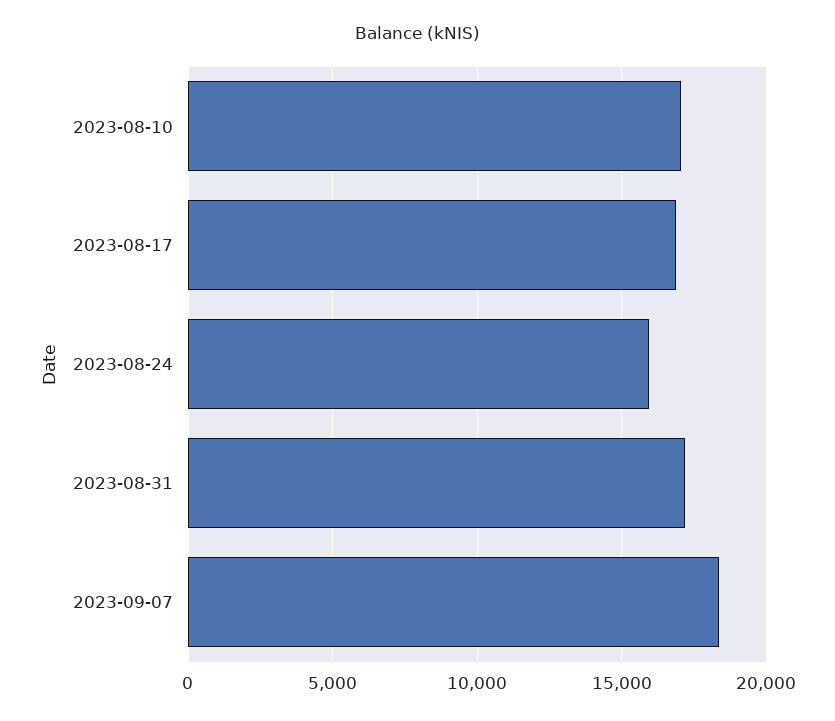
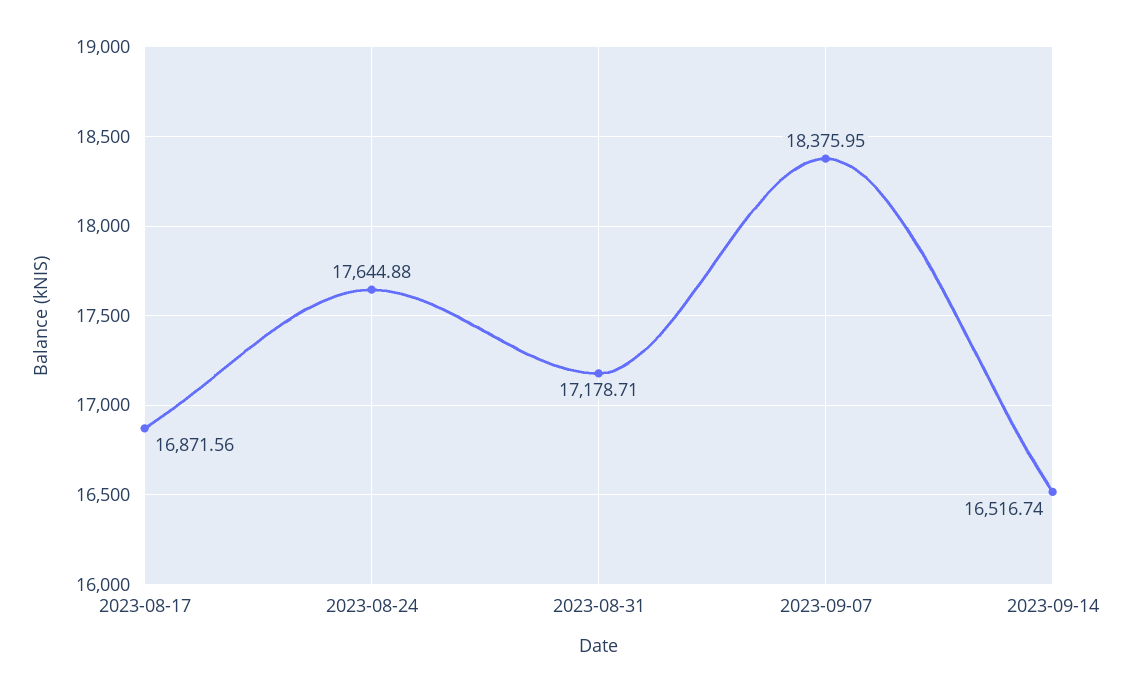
2023-08-10: 17000 -> none
2023-08-24: 16000 -> 17644.88
2023-09-14: none -> 16516.74

